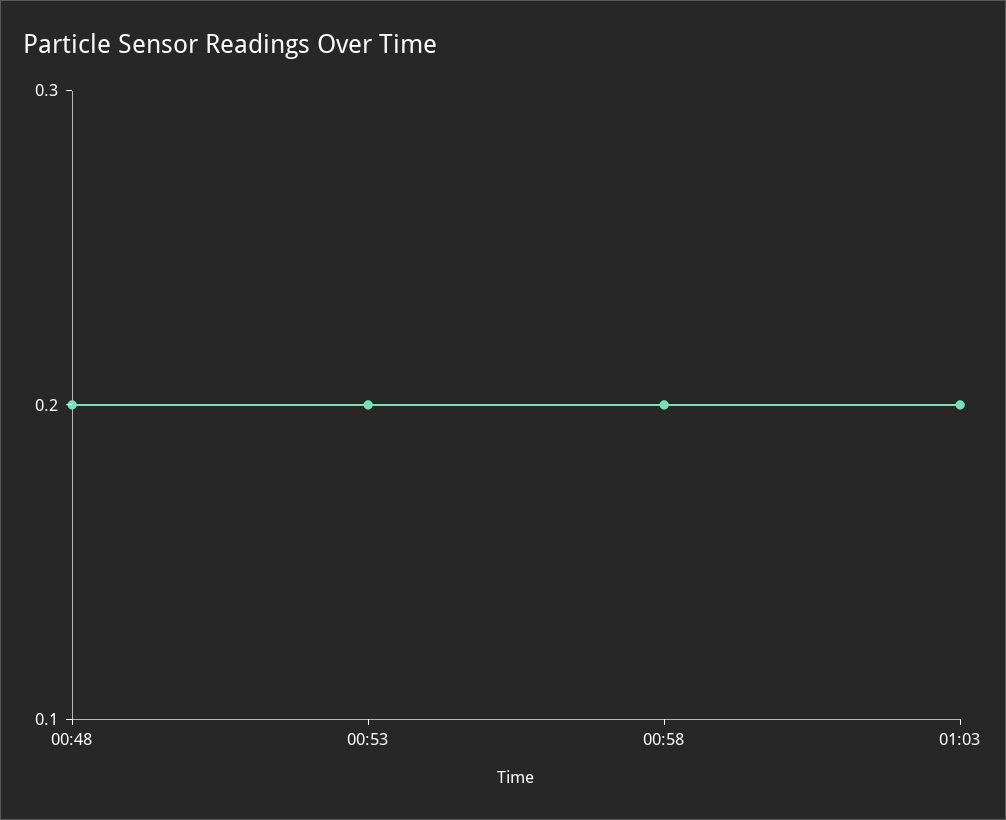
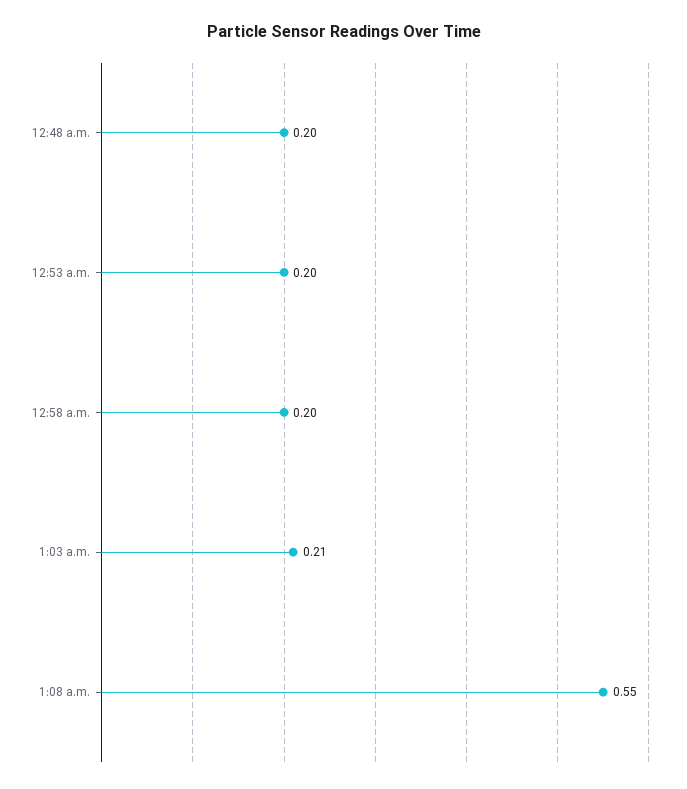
01:03: 0.2 -> 0.21
1:08 a.m.: none -> 0.55

